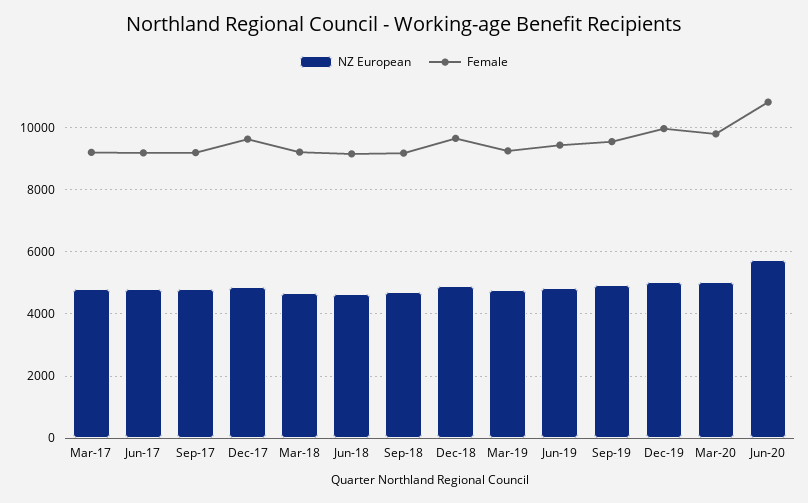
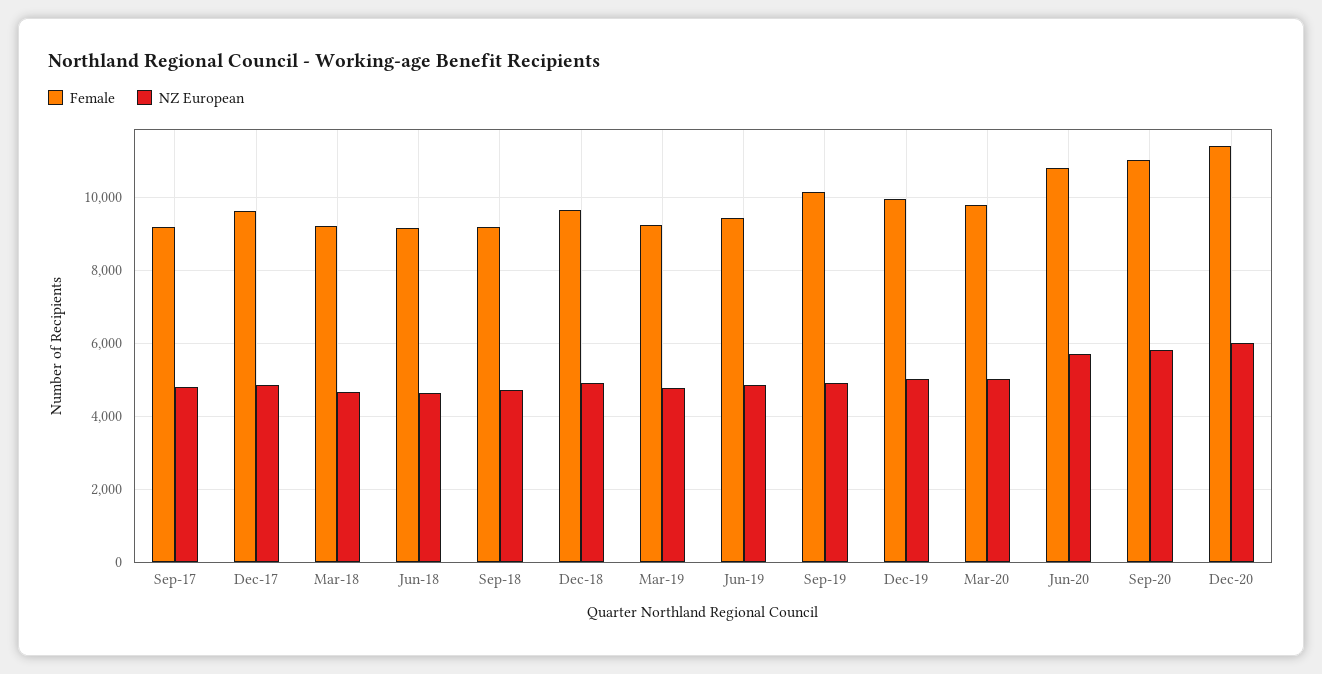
NZ European, Mar-17: 4800 -> none
Female, Mar-17: 9200 -> none
NZ European, Jun-17: 4800 -> none
Female, Jun-17: 9200 -> none
Female, Sep-19: 9600 -> 10200
Female, Sep-20: none -> 11000
NZ European, Sep-20: none -> 5800
Female, Dec-20: none -> 11400
NZ European, Dec-20: none -> 6000

